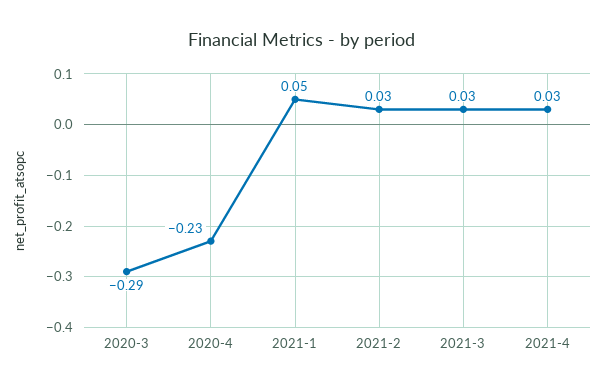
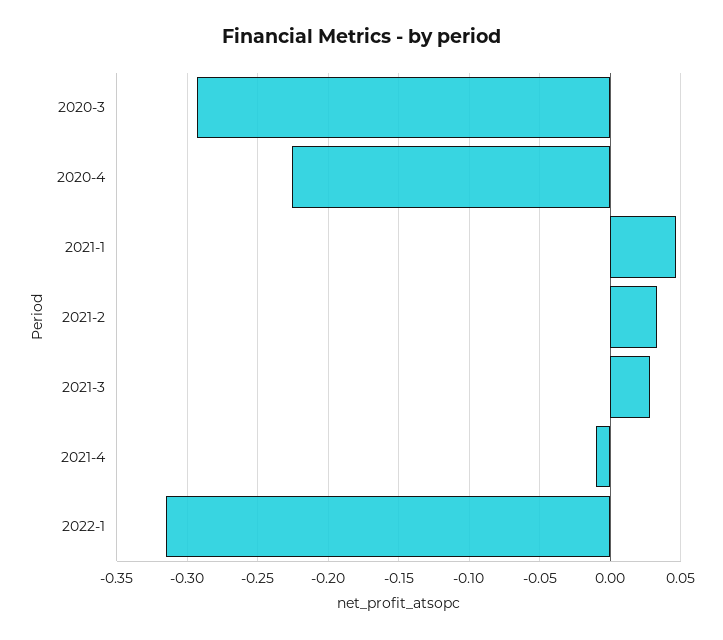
2021-4: 0.03 -> -0.01
2022-1: none -> -0.315

